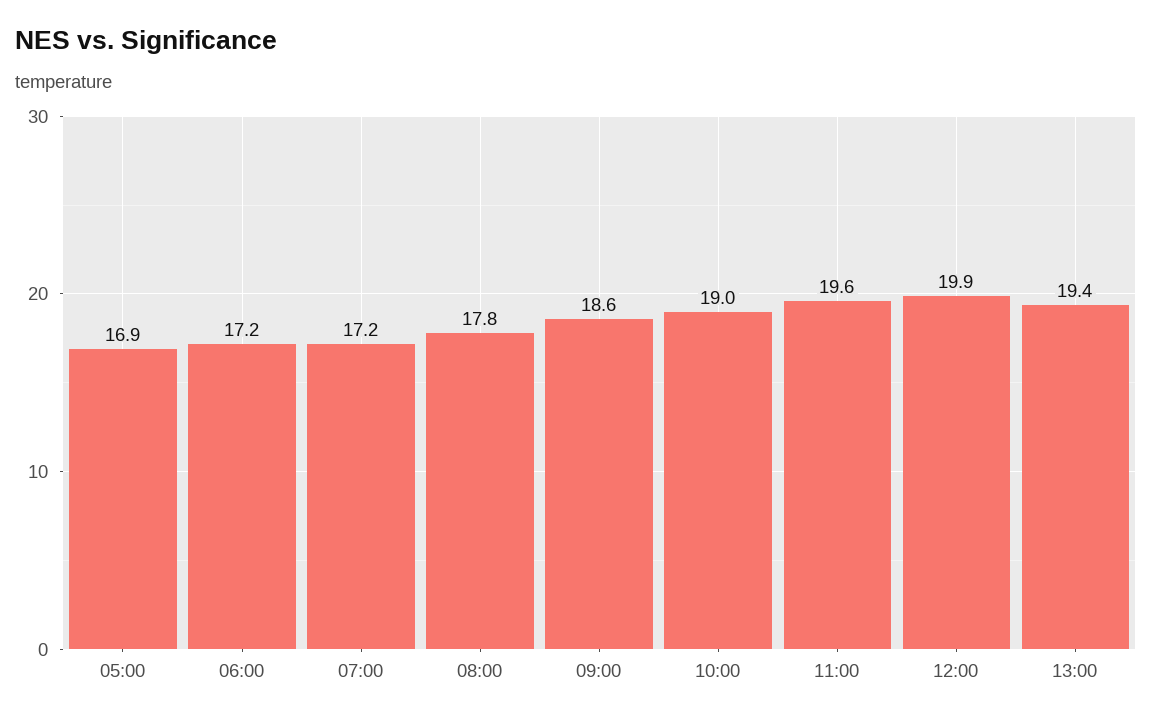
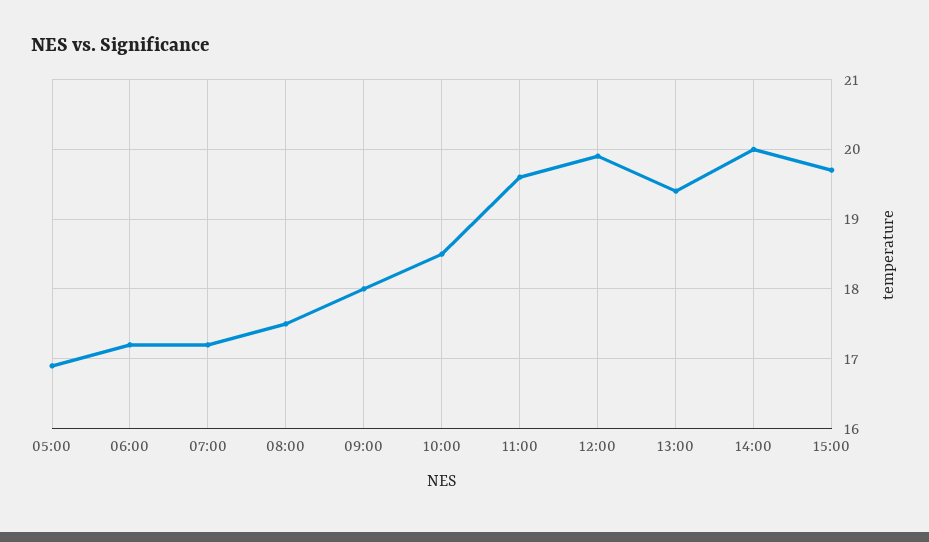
08:00: 17.8 -> 17.5
09:00: 18.6 -> 18
10:00: 19 -> 18.5
14:00: none -> 20
15:00: none -> 19.7

